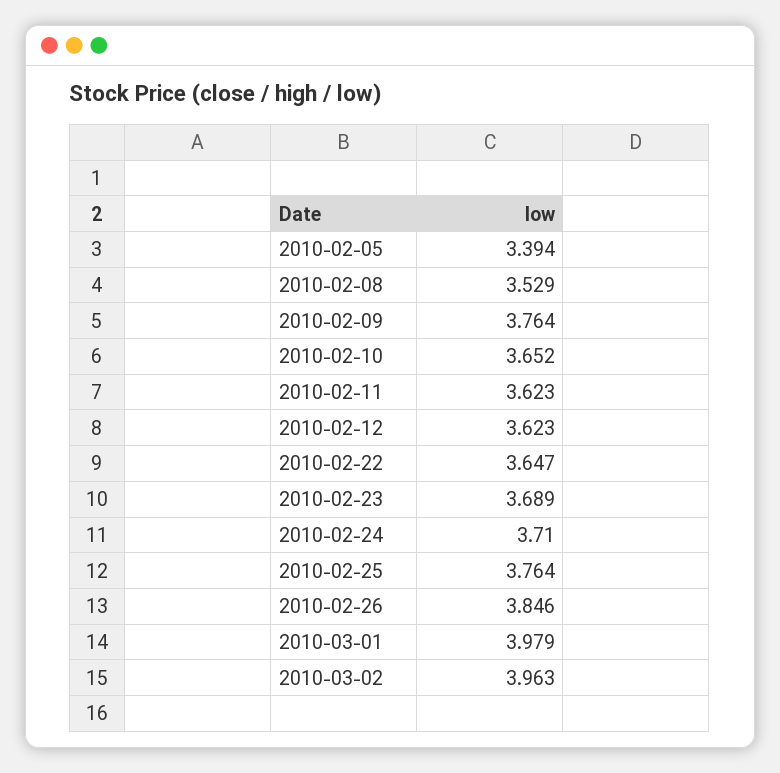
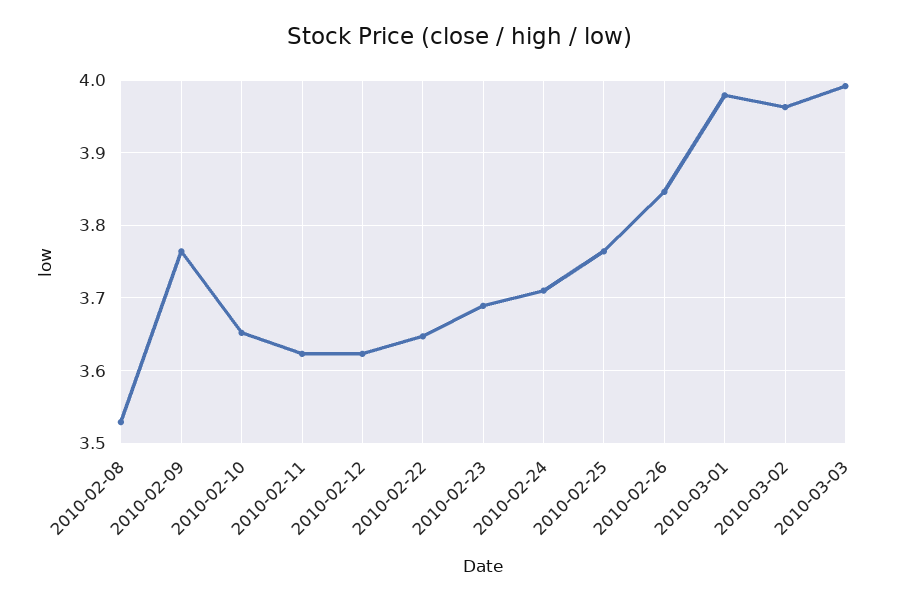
2010-02-05: 3.394 -> none
2010-03-03: none -> 3.99

